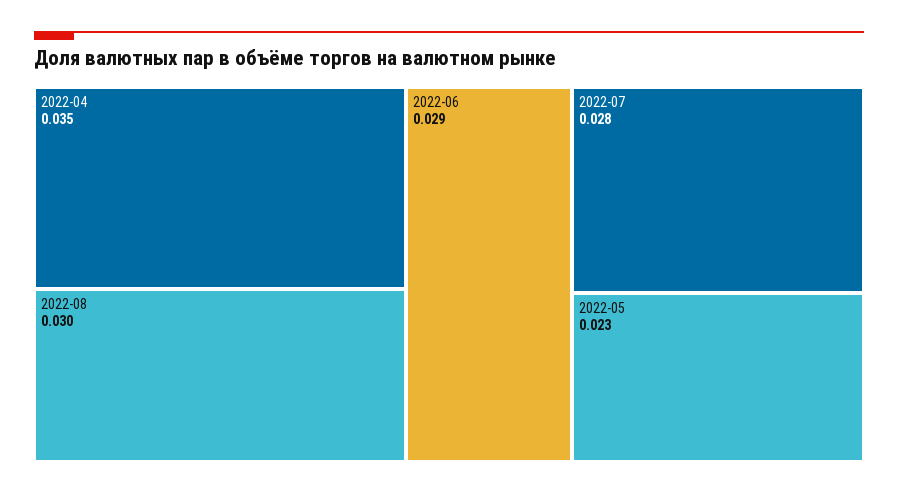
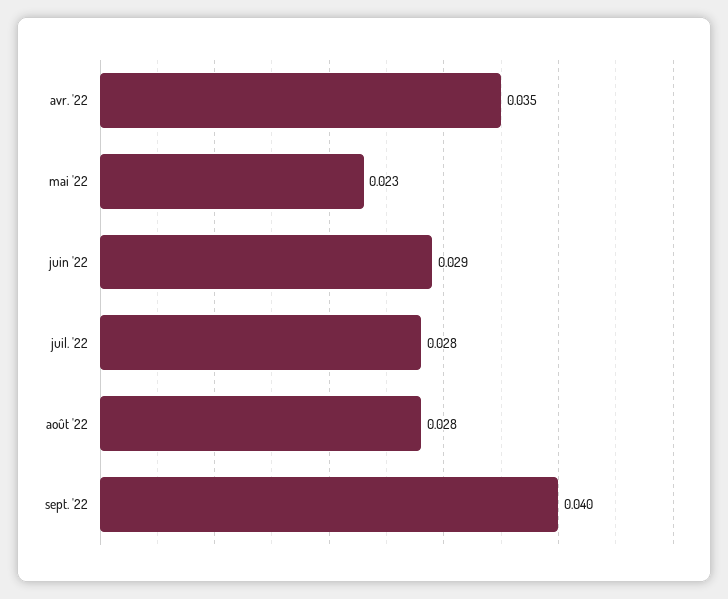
2022-08: 0.03 -> 0.028
sept. '22: none -> 0.04

